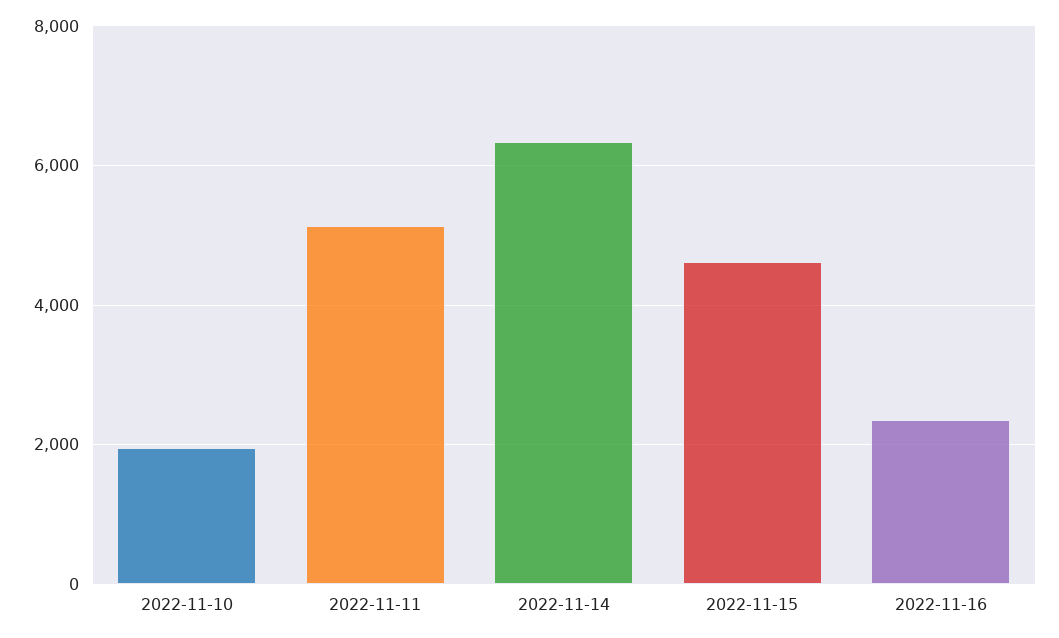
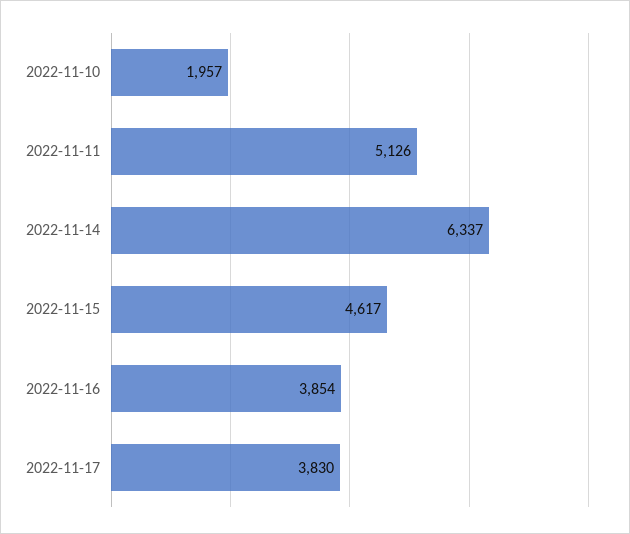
2022-11-16: 2400 -> 3854
2022-11-17: none -> 3830

